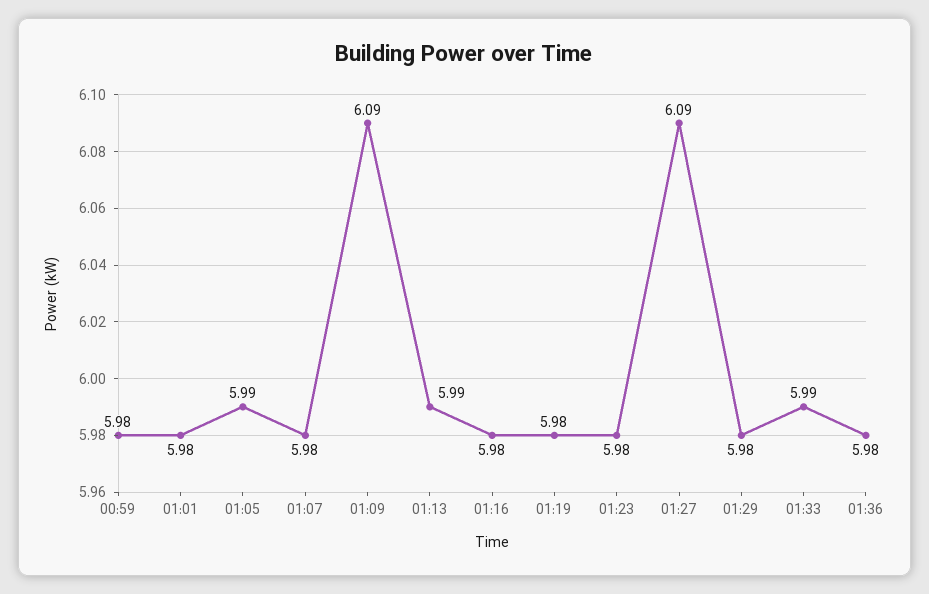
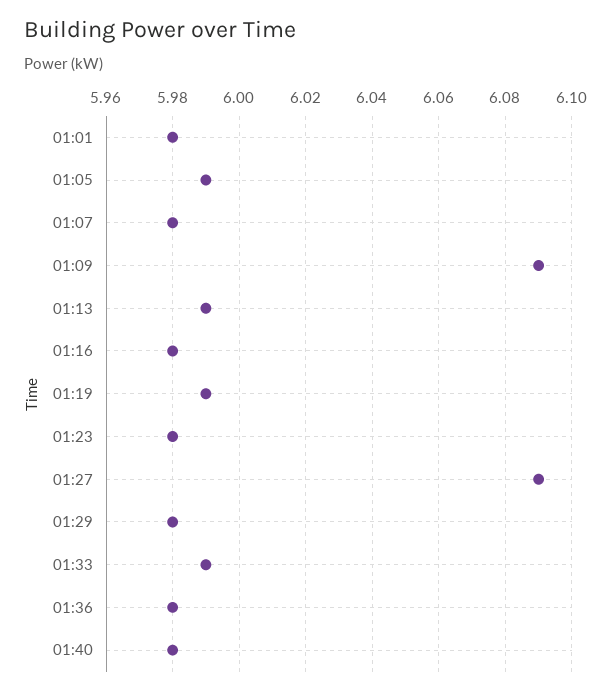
00:59: 5.98 -> none
01:19: 5.98 -> 5.99
01:40: none -> 5.98

